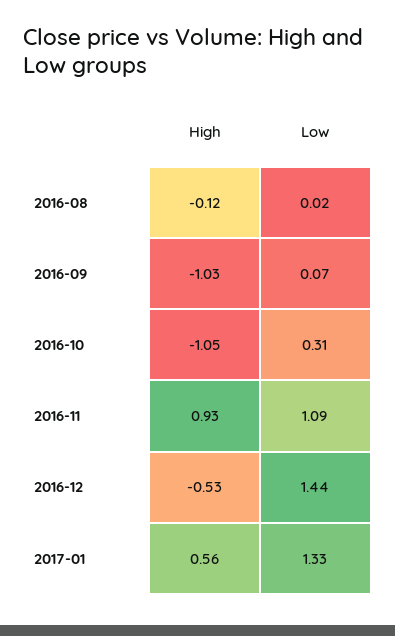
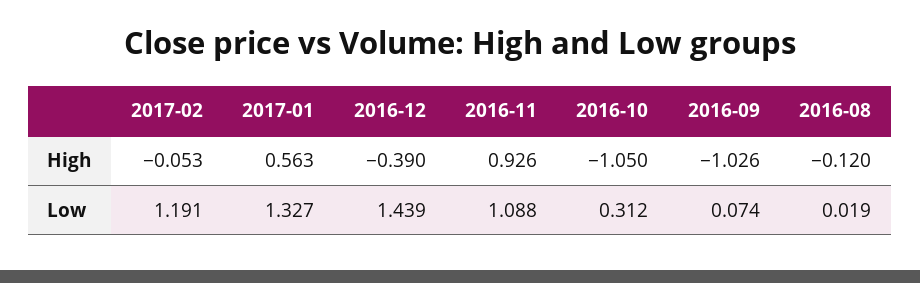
High, 2016-12: -0.53 -> -0.39
High, 2017-02: none -> -0.053
Low, 2017-02: none -> 1.191

